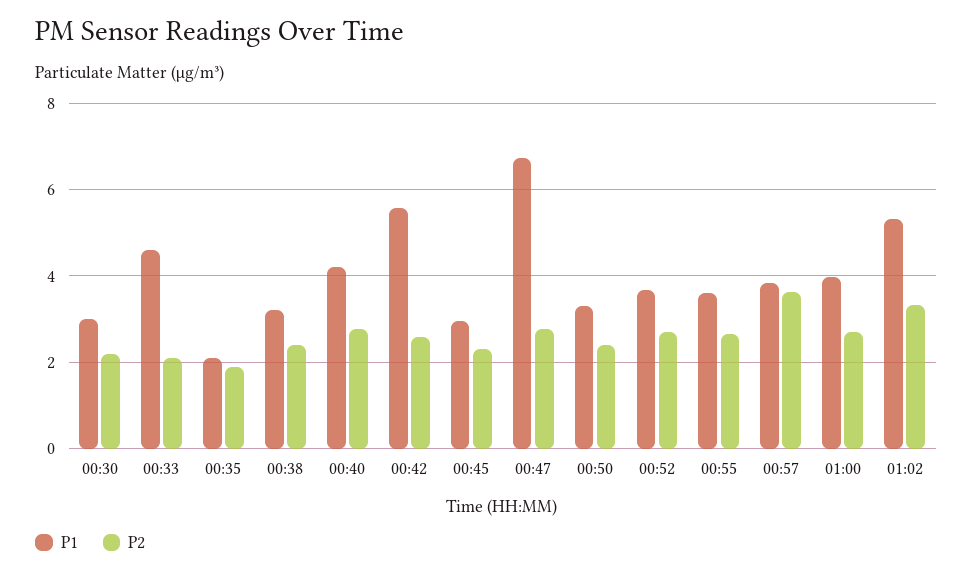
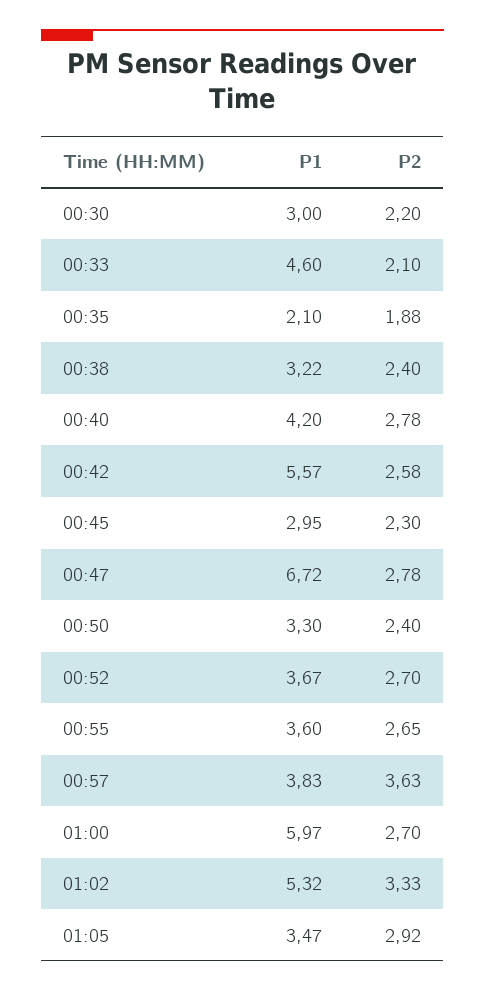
P1, 01:00: 4 -> 5.97
P1, 01:05: none -> 3.47
P2, 01:05: none -> 2.92

